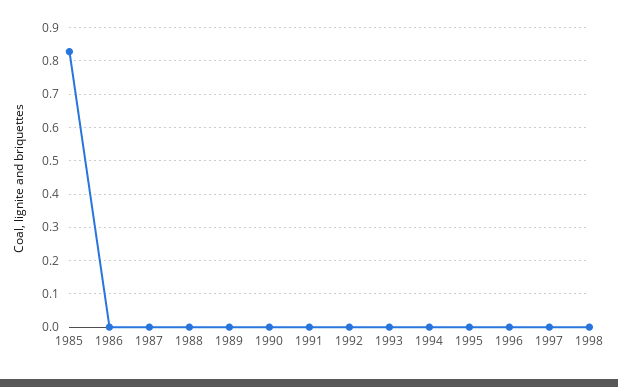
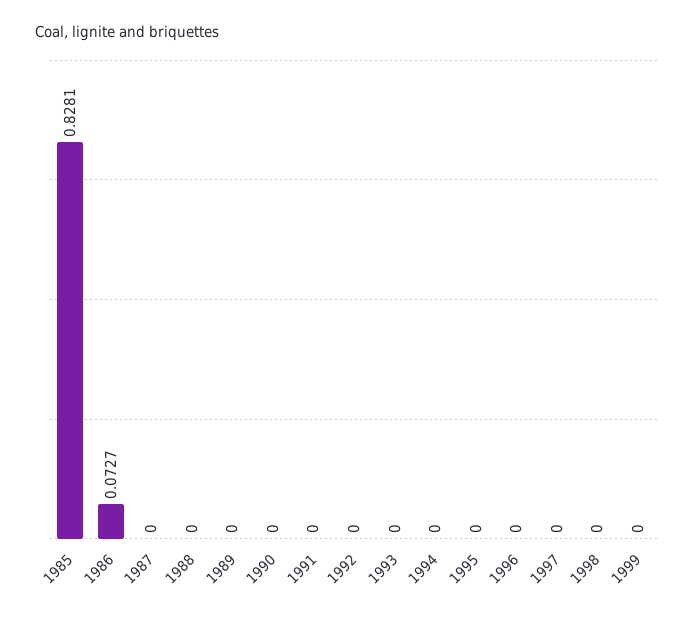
1986: 0 -> 0.0727
1999: none -> 0

